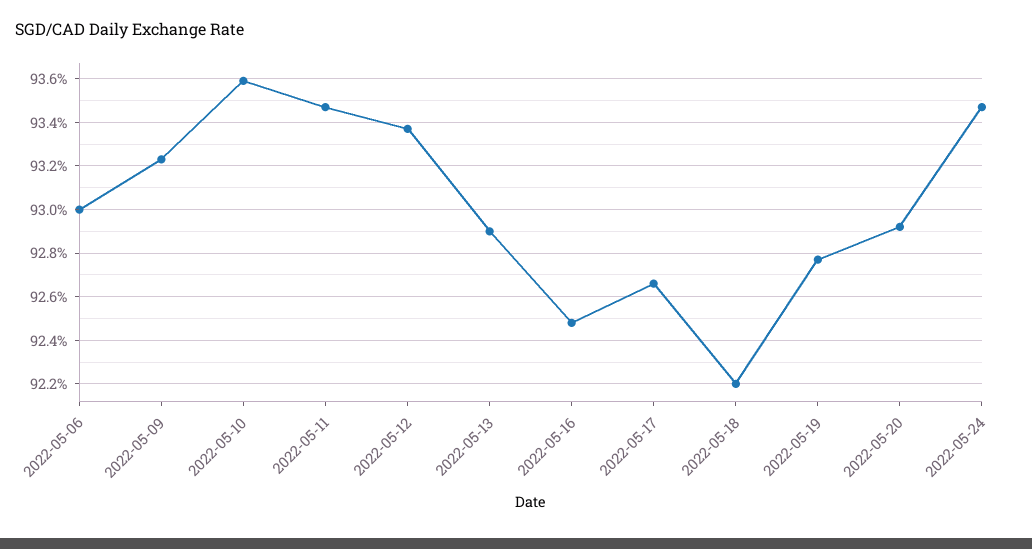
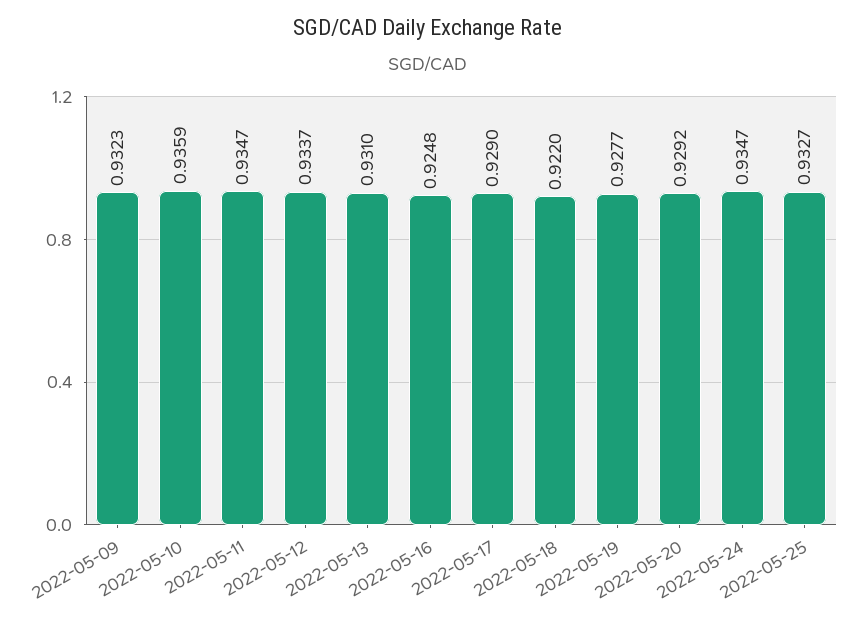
2022-05-06: 0.93 -> none
2022-05-13: 0.929 -> 0.931
2022-05-17: 0.9265 -> 0.929
2022-05-25: none -> 0.9327

